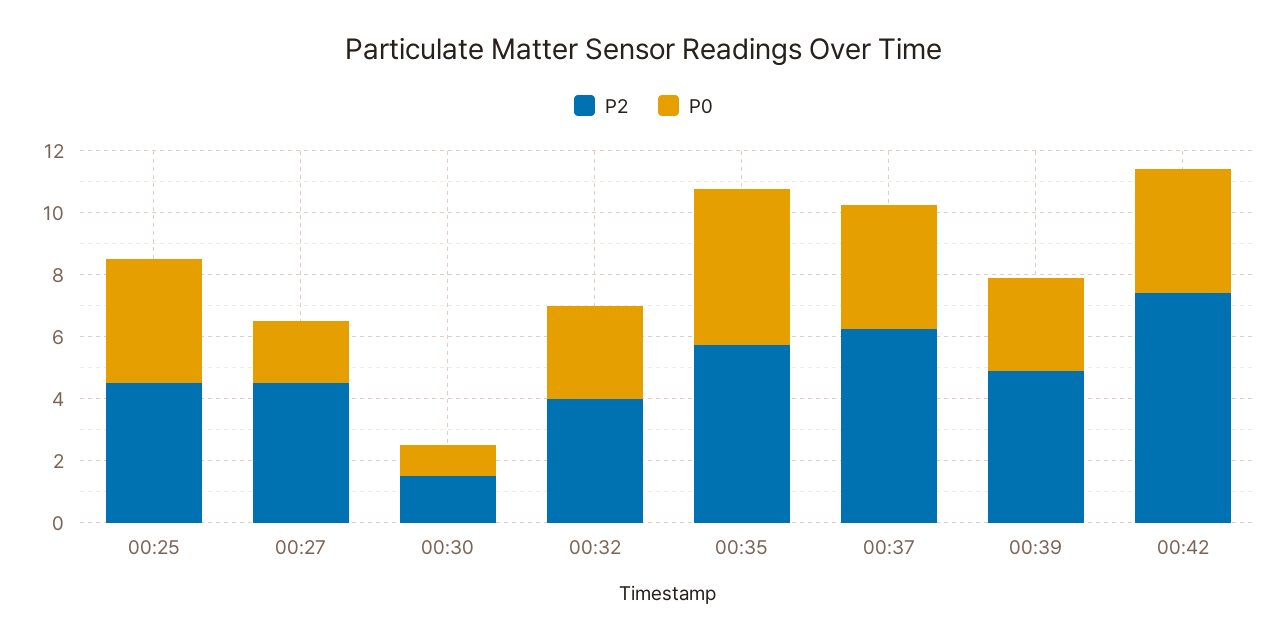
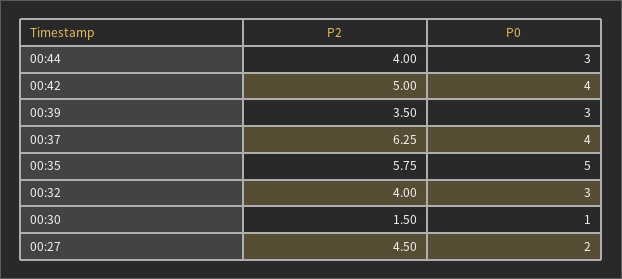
P2, 00:25: 4.5 -> none
P0, 00:25: 4 -> none
P2, 00:39: 5 -> 3.5
P2, 00:42: 7.5 -> 5
P2, 00:44: none -> 4
P0, 00:44: none -> 3

